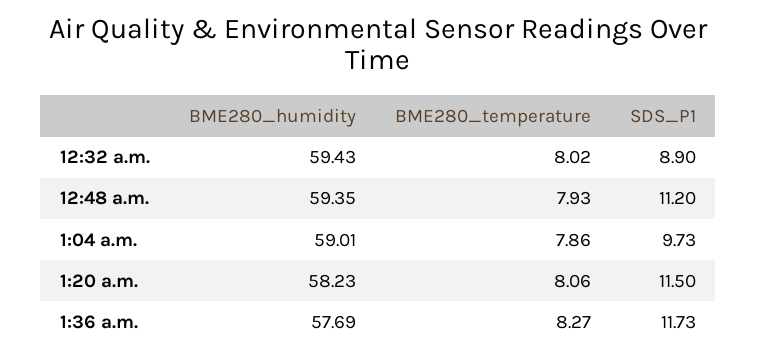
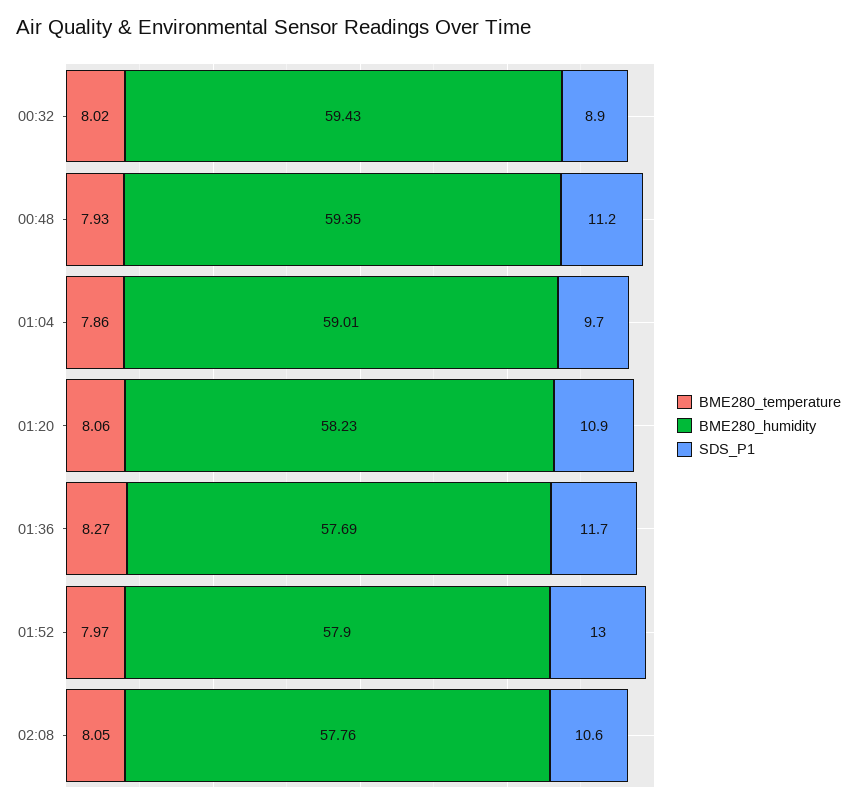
SDS_P1, 1:20 a.m.: 11.5 -> 10.9
BME280_temperature, 01:52: none -> 7.97
BME280_humidity, 01:52: none -> 57.9
SDS_P1, 01:52: none -> 13
BME280_temperature, 02:08: none -> 8.05
BME280_humidity, 02:08: none -> 57.76
SDS_P1, 02:08: none -> 10.6

